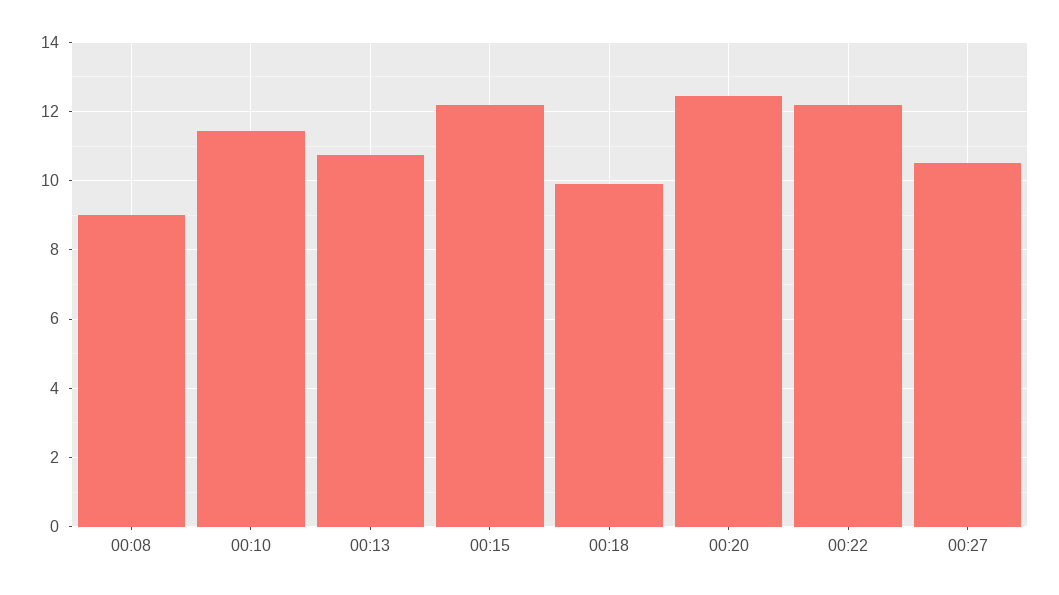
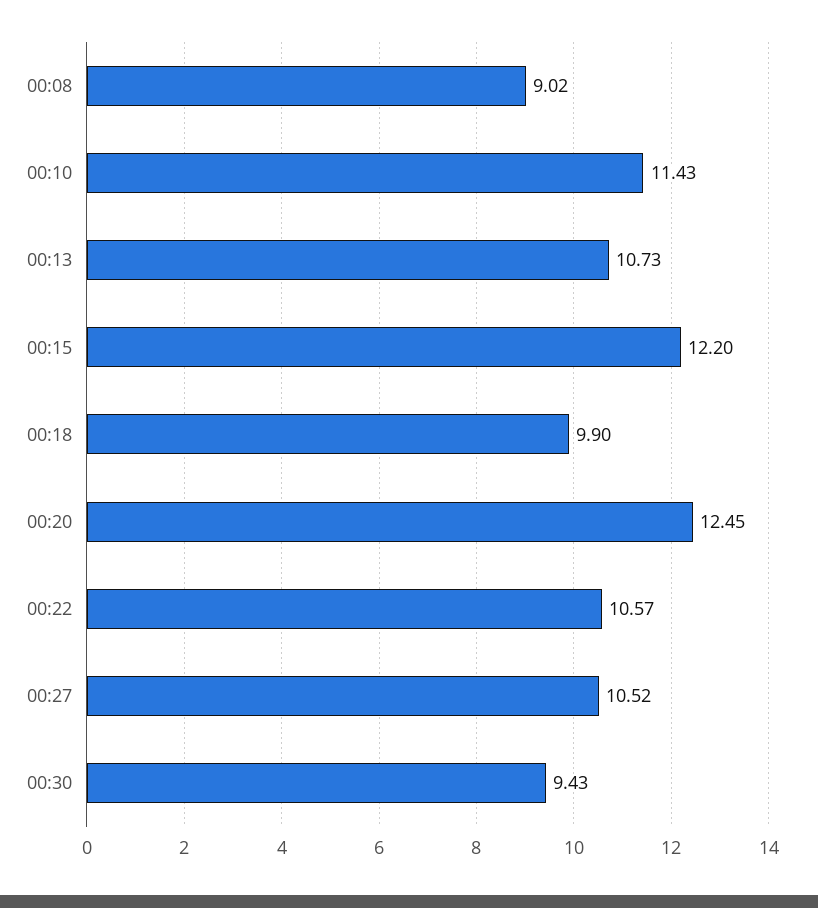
00:22: 12.2 -> 10.57
00:30: none -> 9.43

